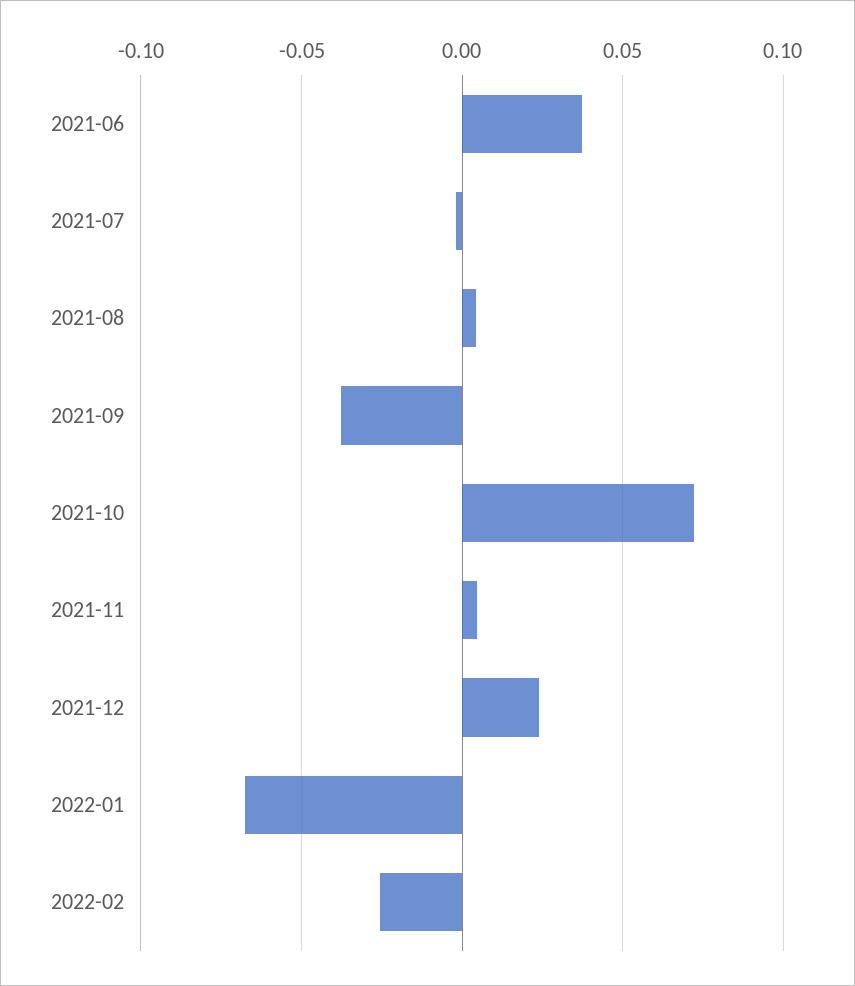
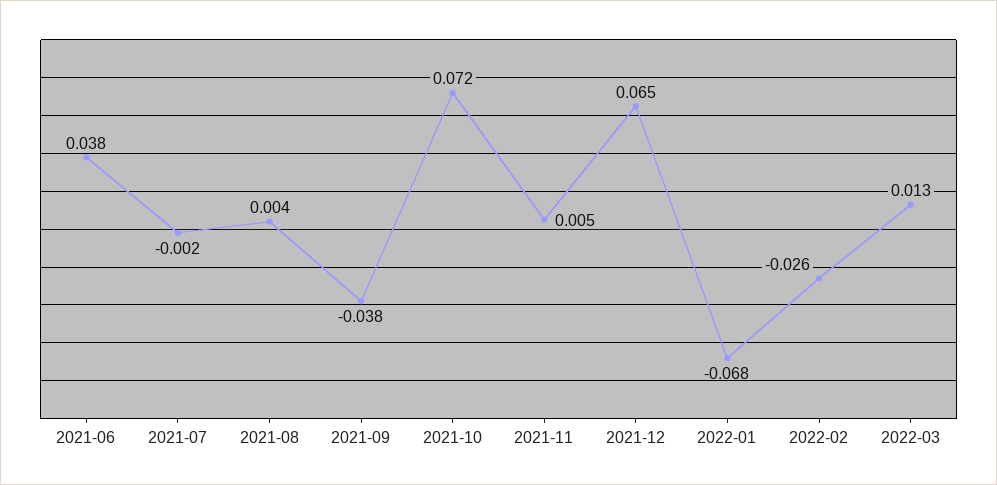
2021-12: 0.025 -> 0.065
2022-03: none -> 0.013

